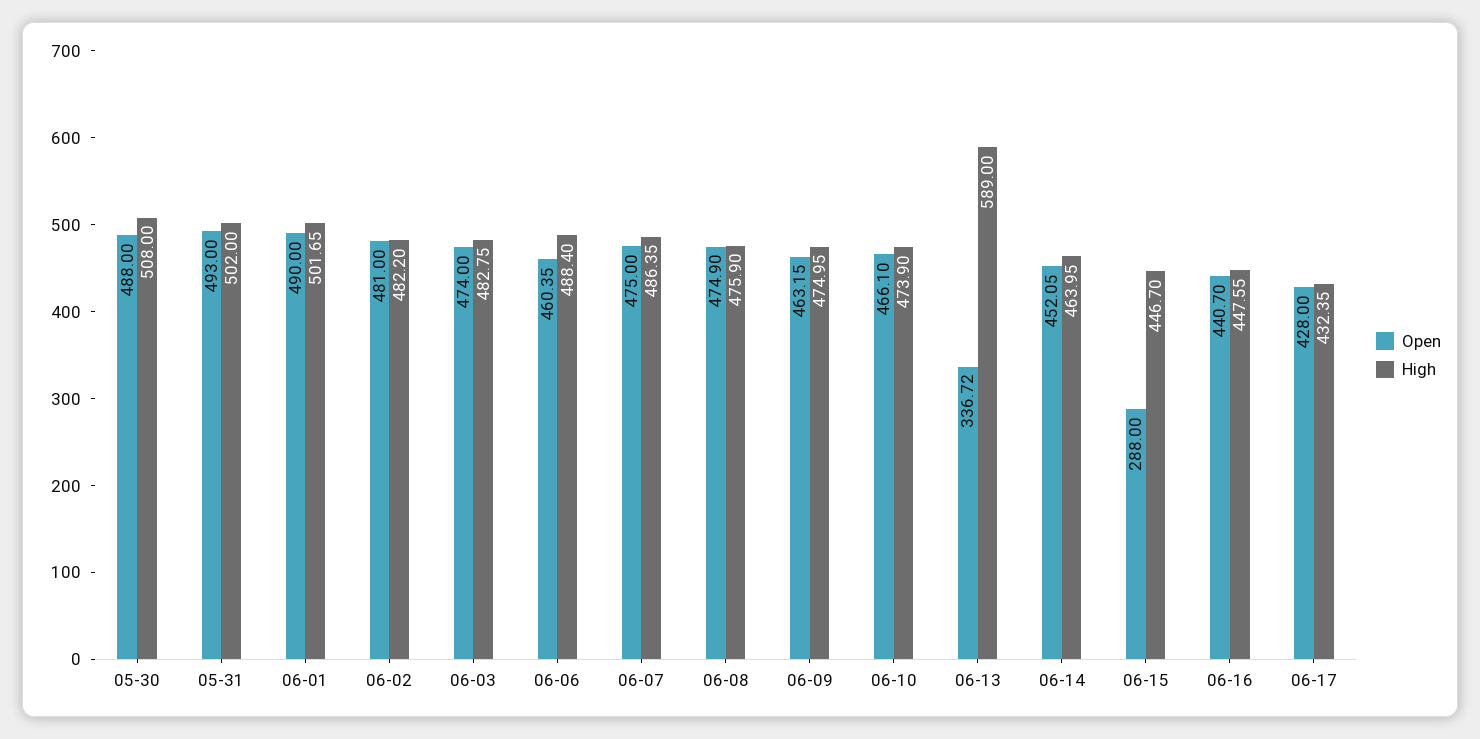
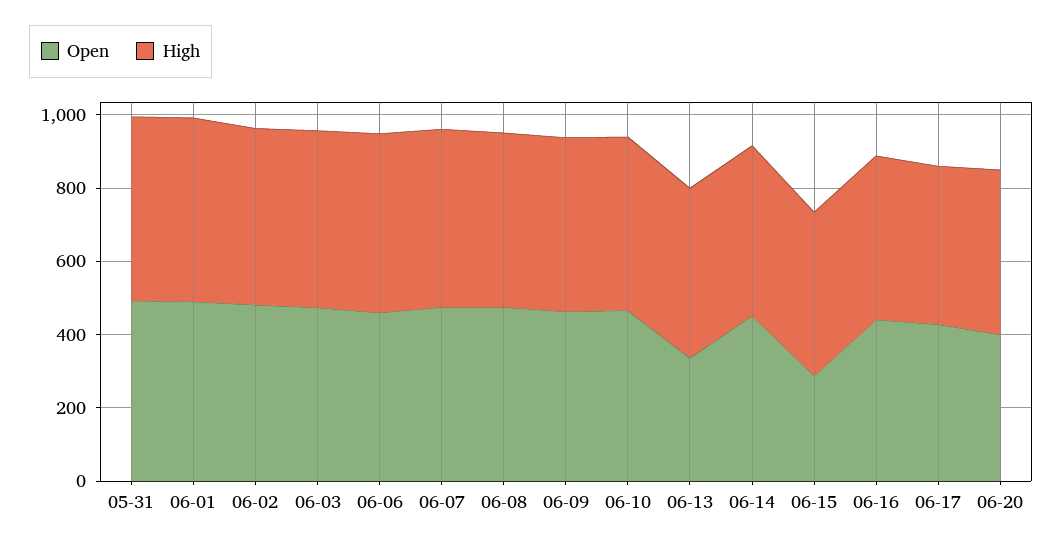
Open, 05-30: 488 -> none
High, 05-30: 508 -> none
High, 06-13: 589 -> 450
Open, 06-20: none -> 400
High, 06-20: none -> 450

